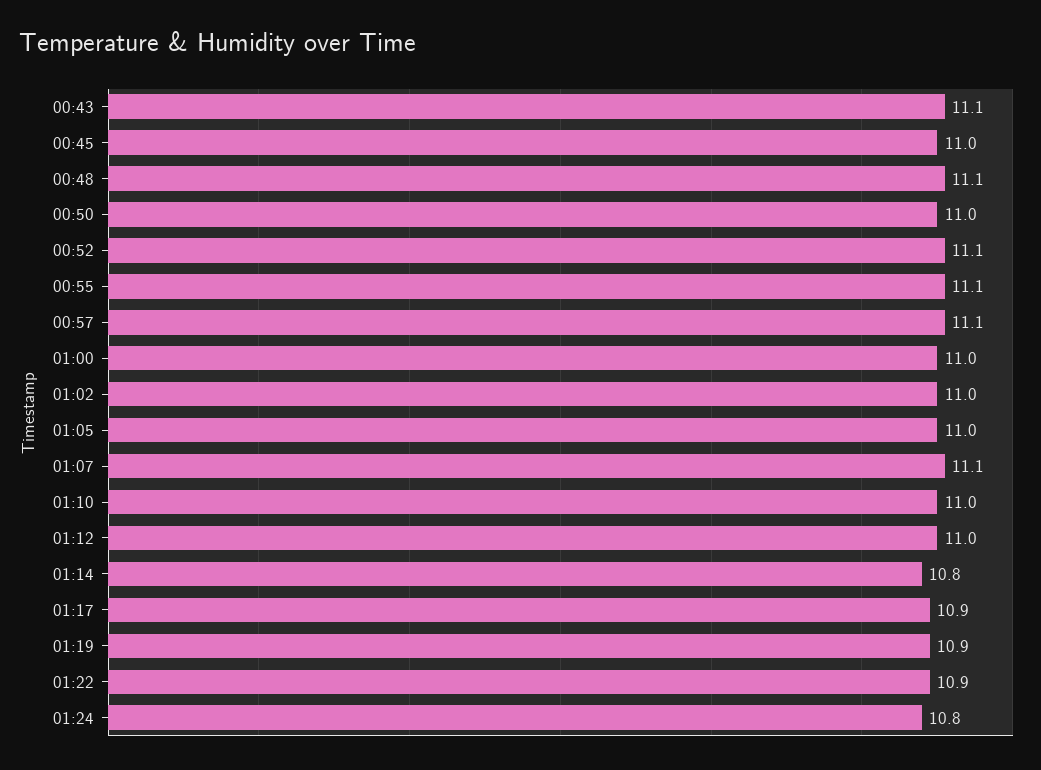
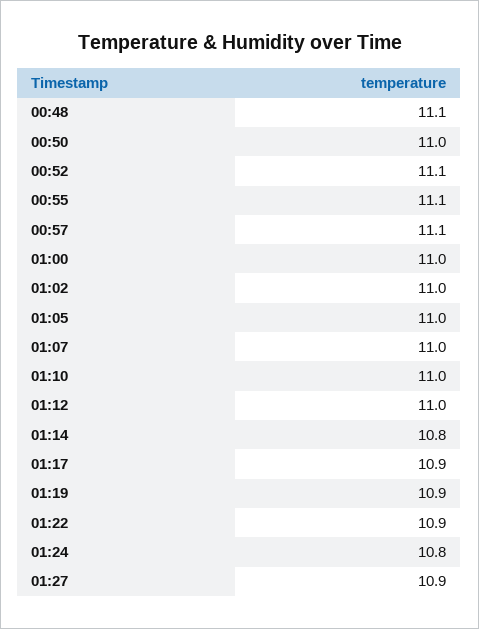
00:43: 11.1 -> none
00:45: 11 -> none
01:07: 11.1 -> 11
01:27: none -> 10.9

